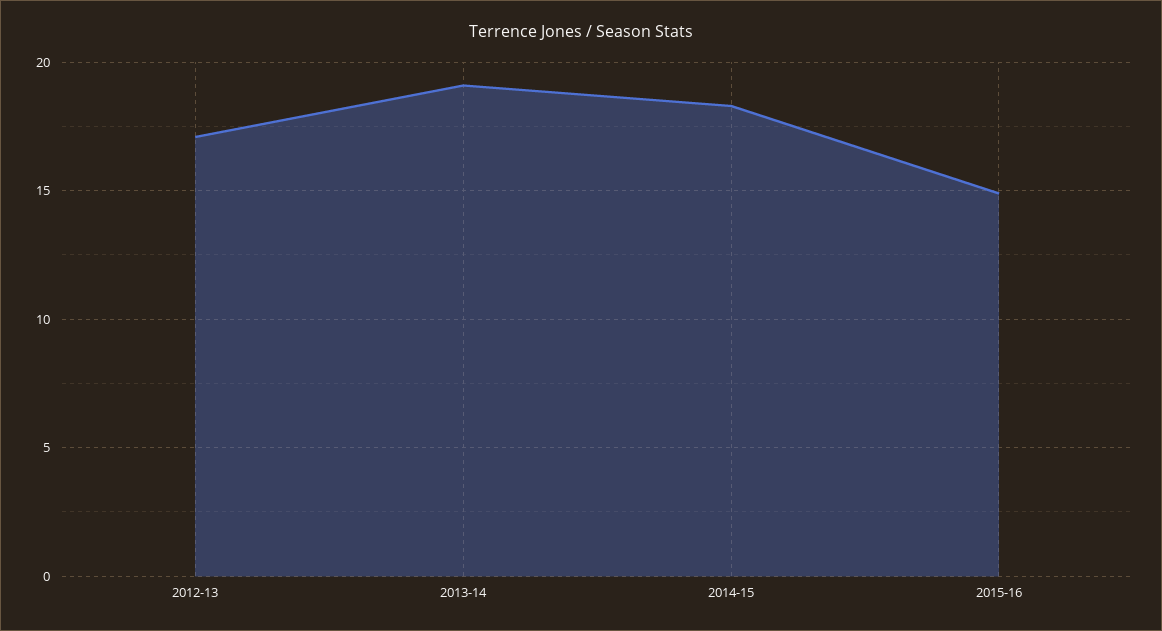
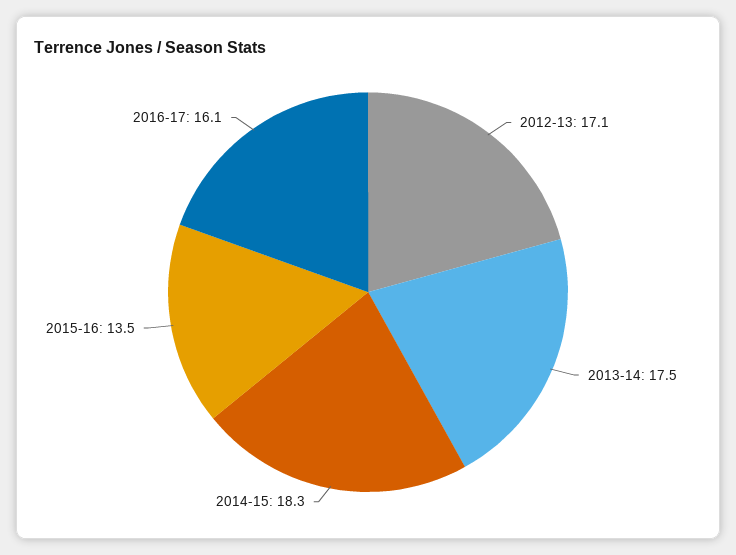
2013-14: 19 -> 17.5
2015-16: 15 -> 13.5
2016-17: none -> 16.1

